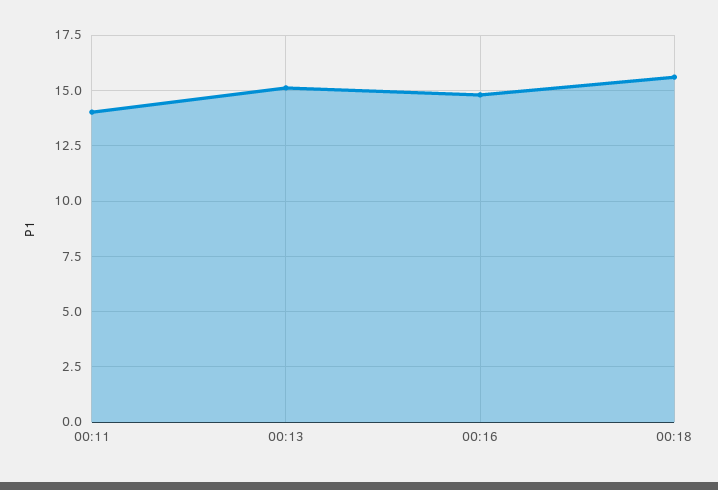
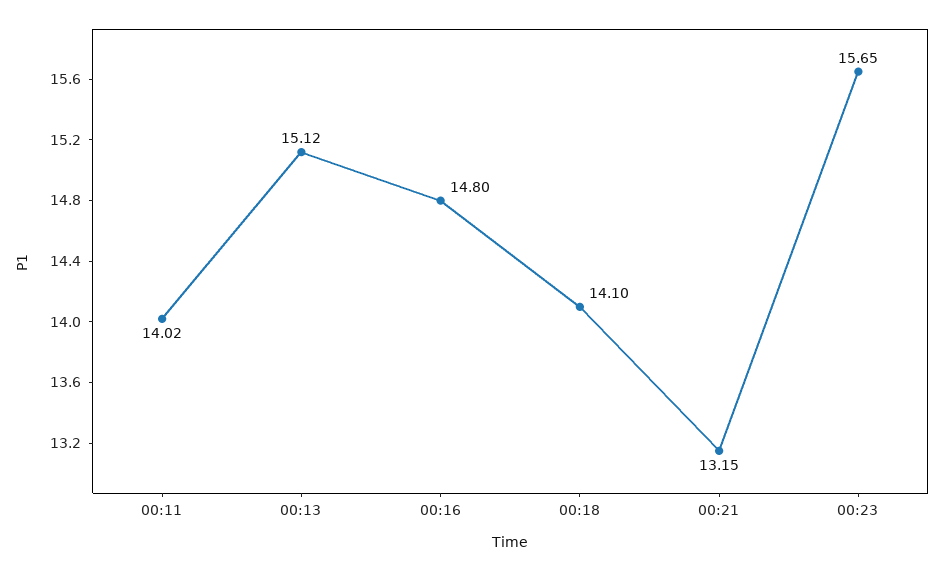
00:18: 15.5 -> 14.1
00:21: none -> 13.15
00:23: none -> 15.65

